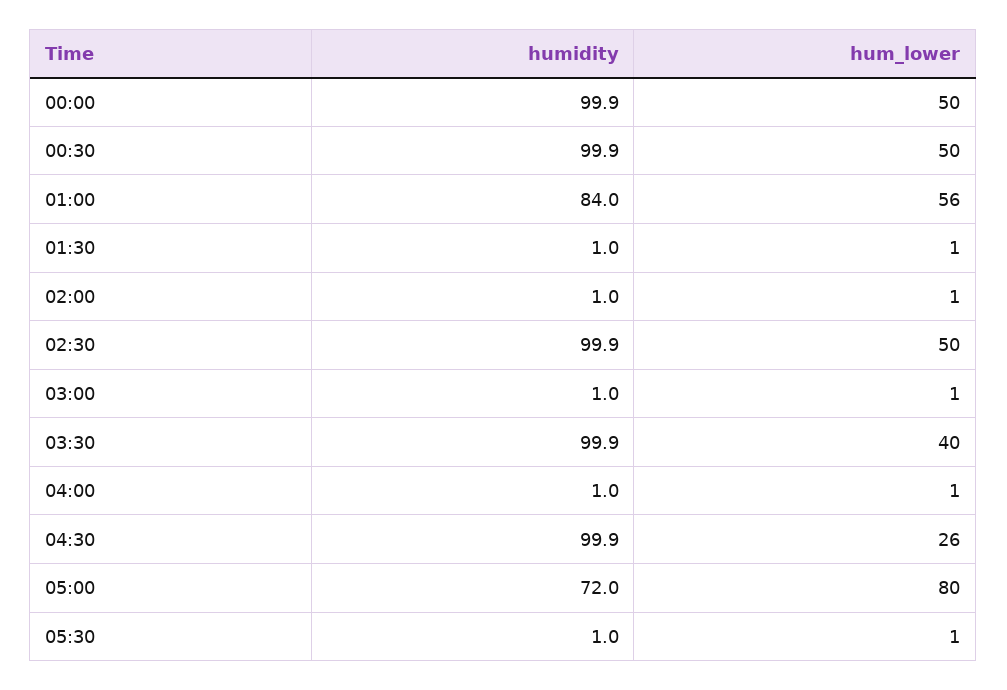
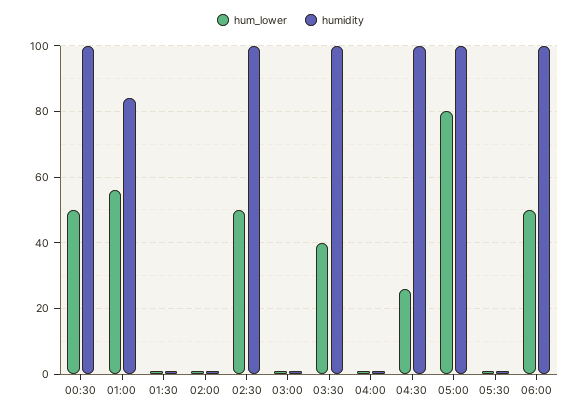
humidity, 00:00: 99.9 -> none
hum_lower, 00:00: 50 -> none
humidity, 05:00: 72 -> 100
hum_lower, 06:00: none -> 50
humidity, 06:00: none -> 100

